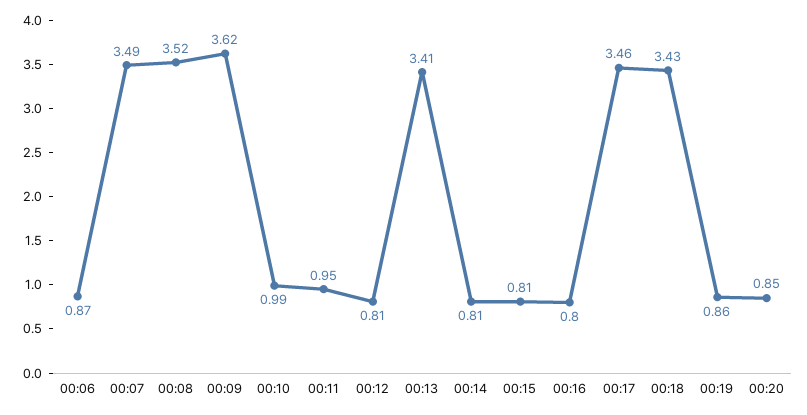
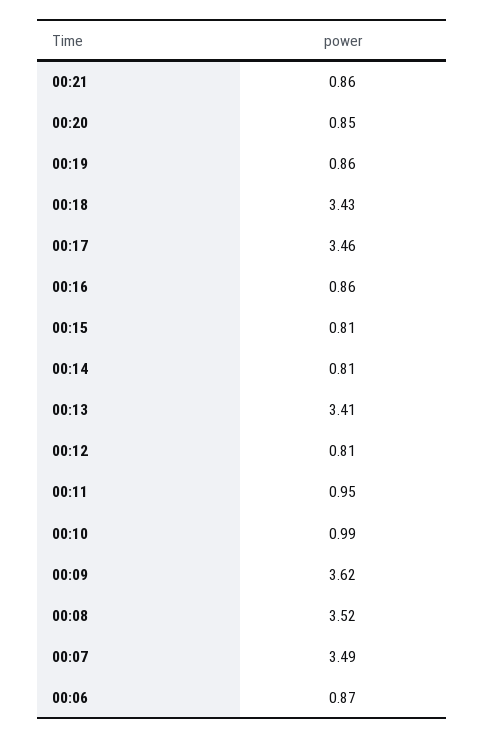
00:16: 0.8 -> 0.86
00:21: none -> 0.86

